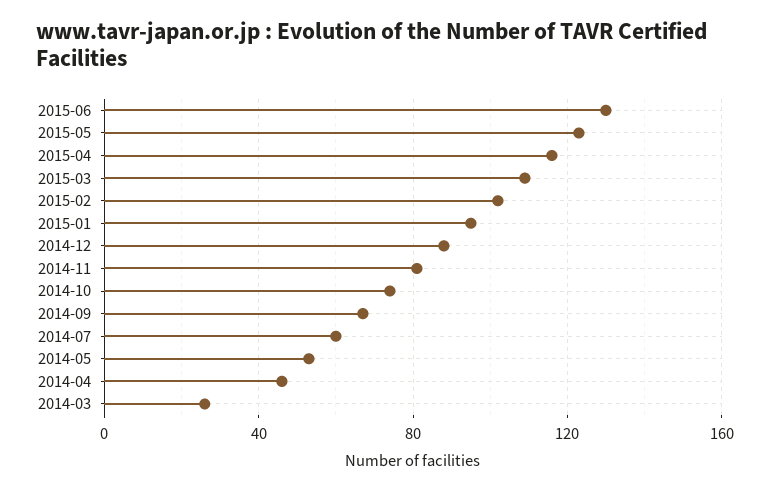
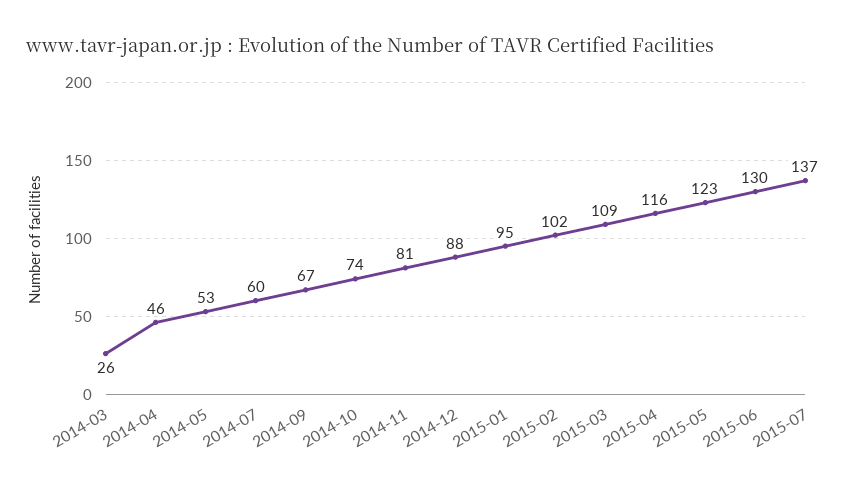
2015-07: none -> 137

